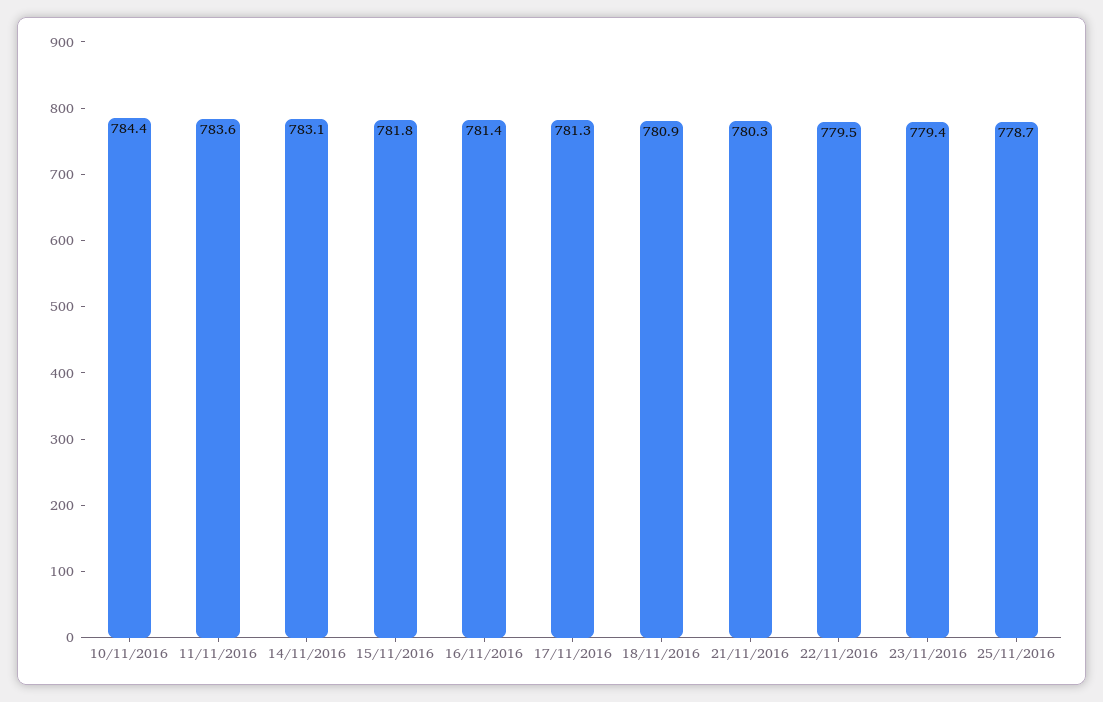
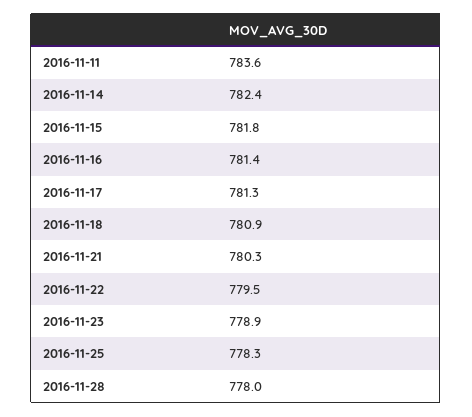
10/11/2016: 784.4 -> none
14/11/2016: 783.1 -> 782.4
23/11/2016: 779.4 -> 778.9
25/11/2016: 778.7 -> 778.3
2016-11-28: none -> 778

